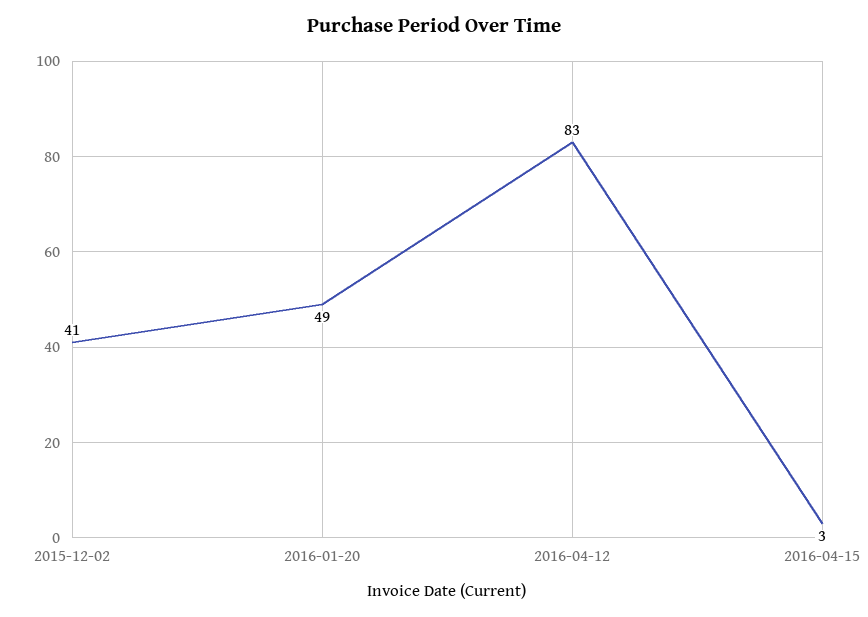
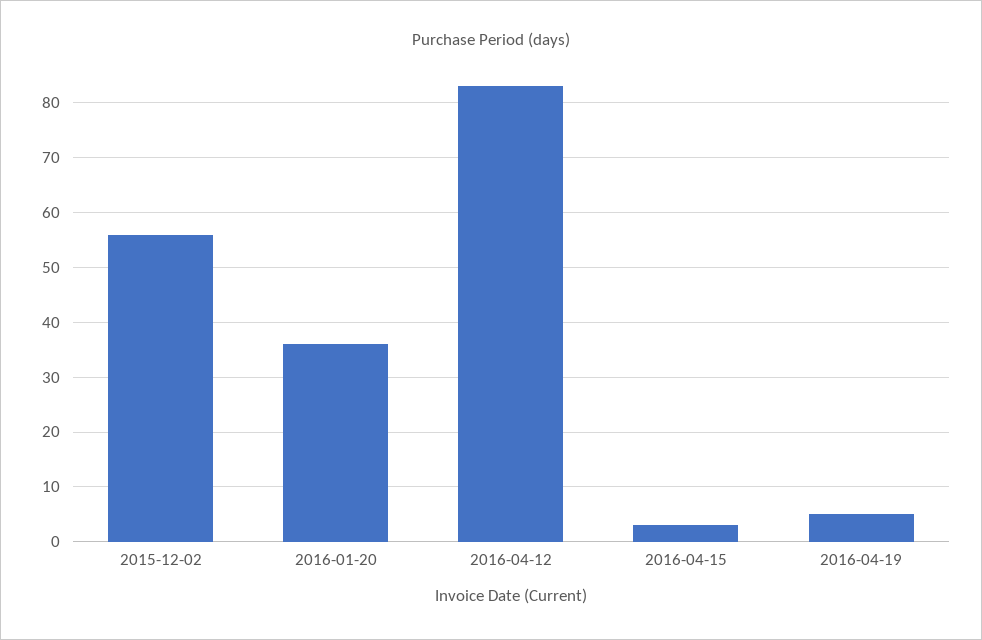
2015-12-02: 41 -> 55
2016-01-20: 49 -> 35
2016-04-19: none -> 5

